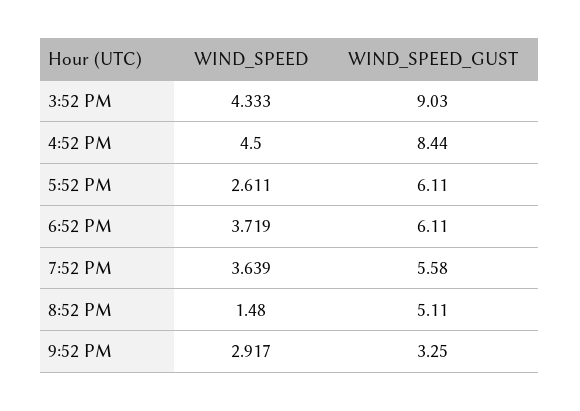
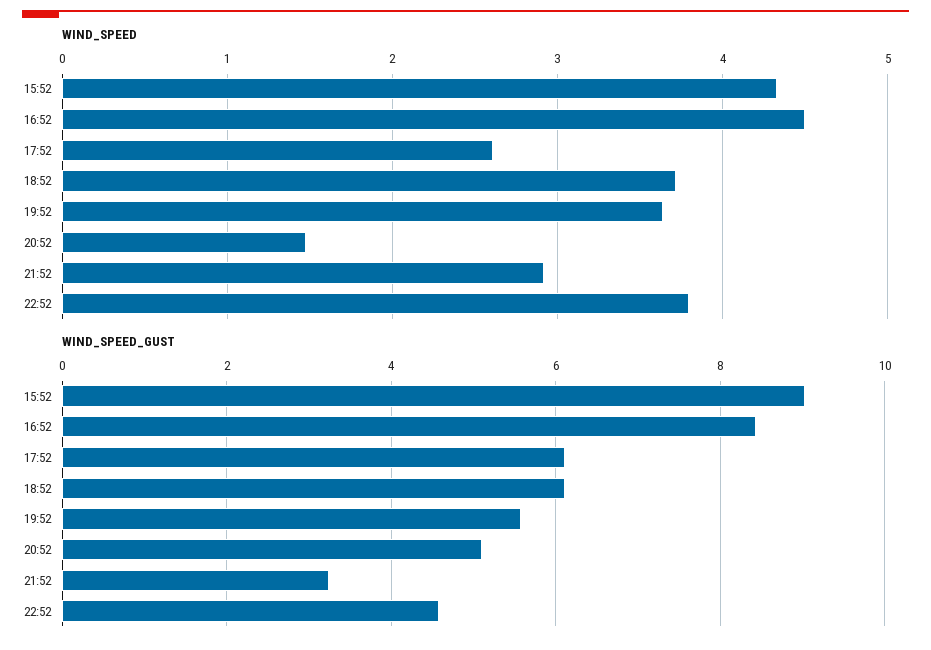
WIND_SPEED, 22:52: none -> 3.8
WIND_SPEED_GUST, 22:52: none -> 4.6

